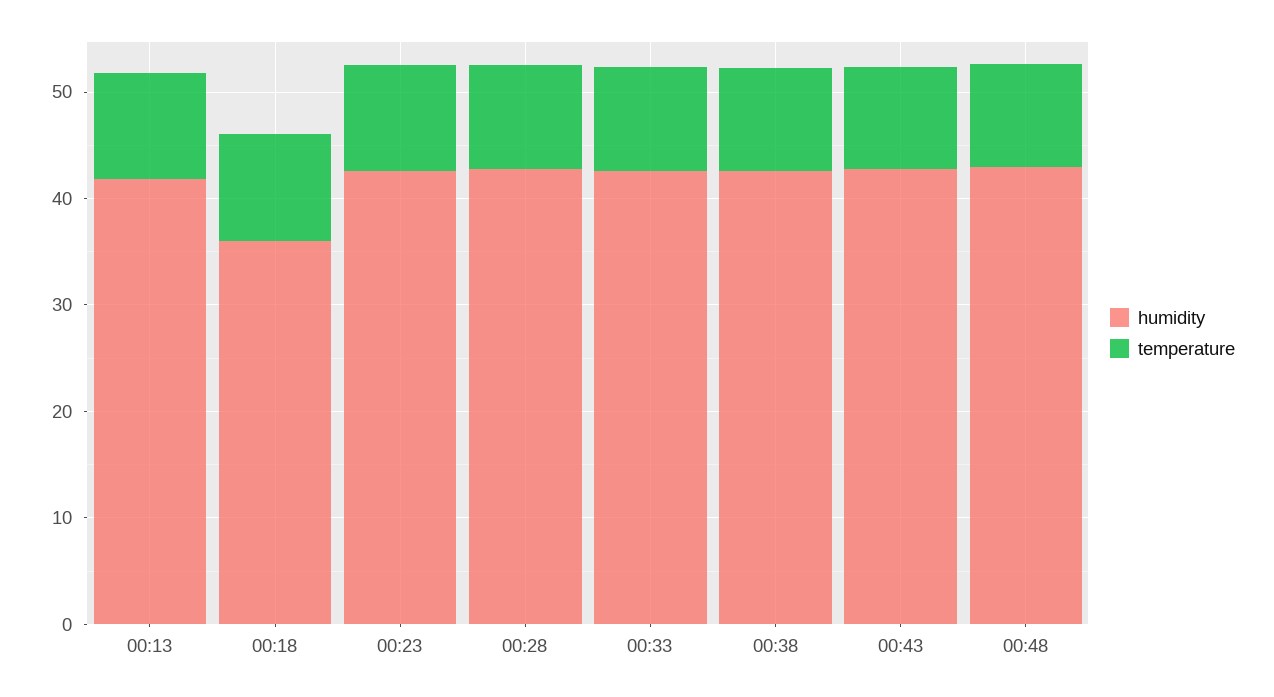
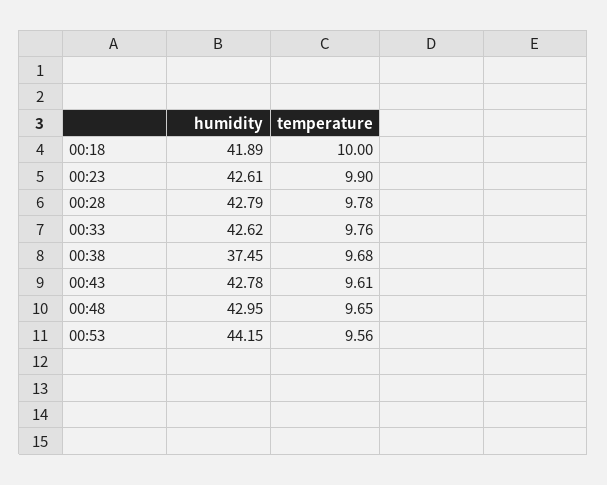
humidity, 00:13: 42 -> none
temperature, 00:13: 10 -> none
humidity, 00:18: 36 -> 41.89
humidity, 00:38: 42 -> 37.45
humidity, 00:53: none -> 44.15
temperature, 00:53: none -> 9.56

